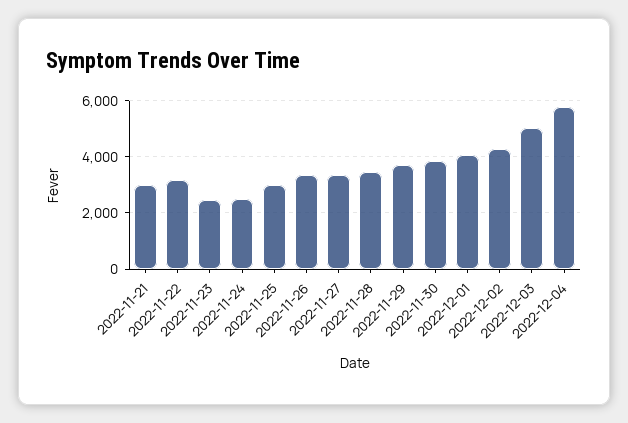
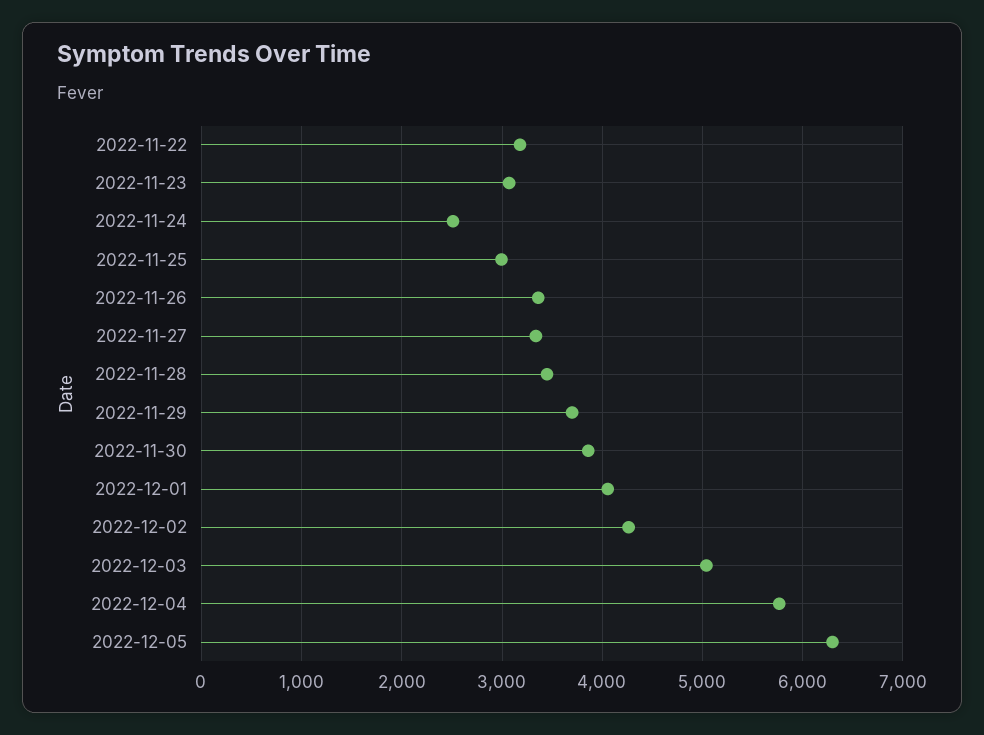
2022-11-21: 3000 -> none
2022-11-23: 2500 -> 3100
2022-12-05: none -> 6300

